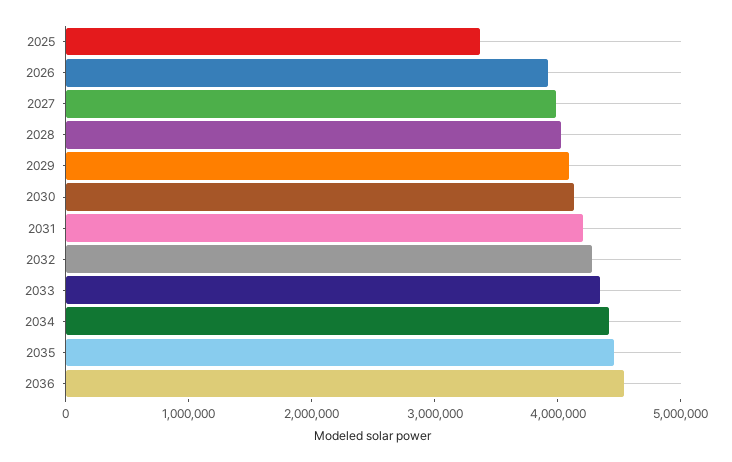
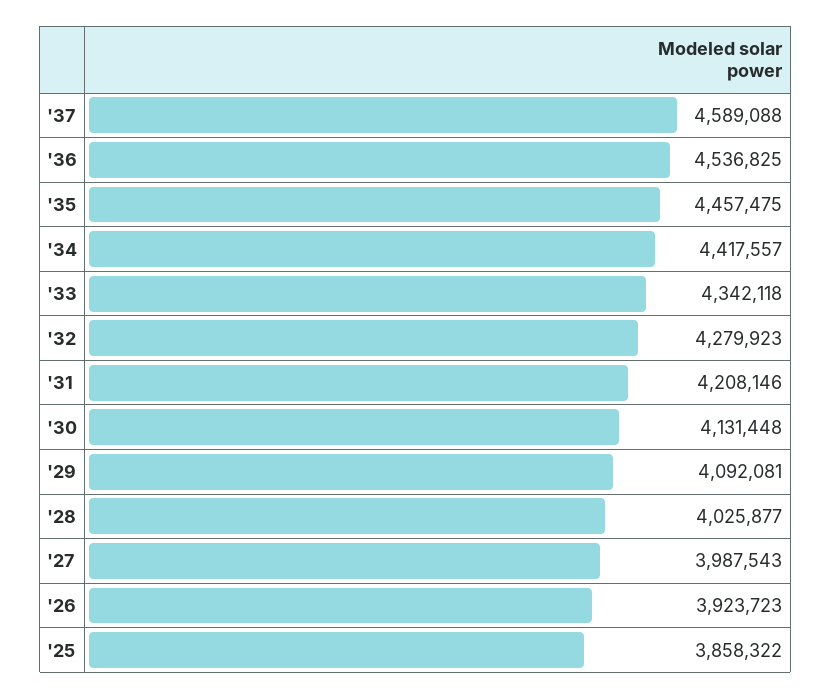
2025: 3400000 -> 3858322
'37: none -> 4589088

